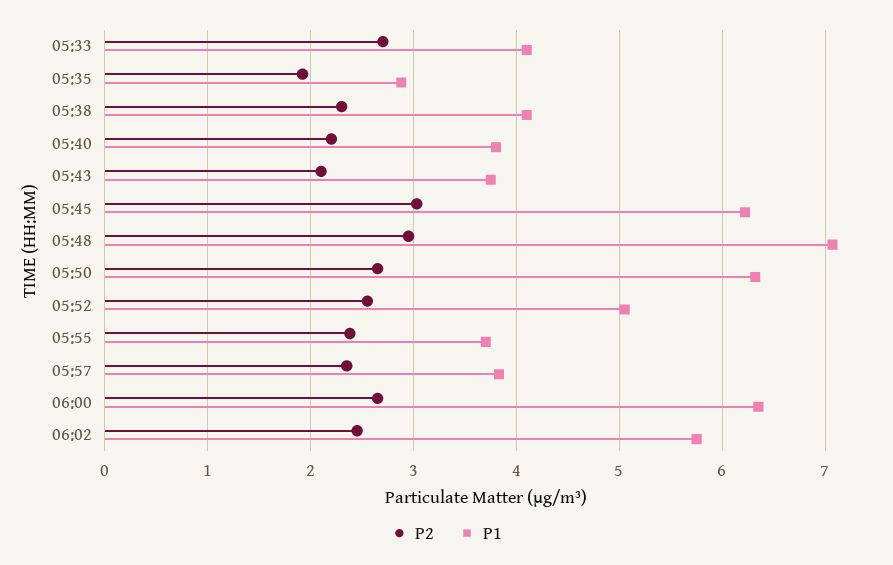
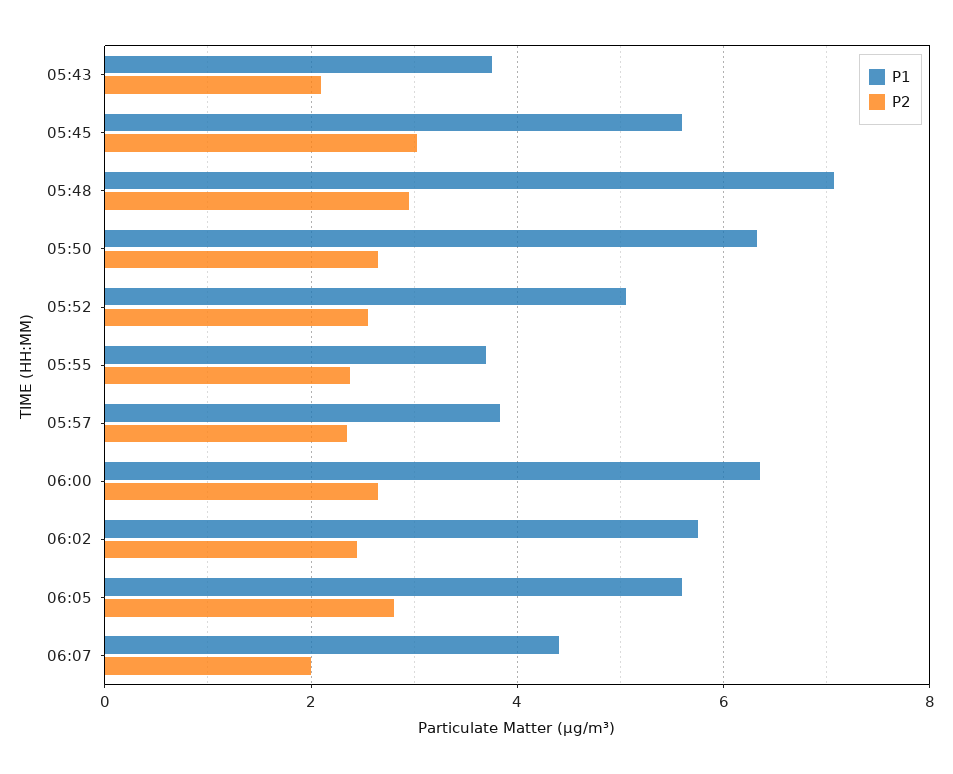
P2, 05:33: 2.7 -> none
P1, 05:33: 4.1 -> none
P2, 05:35: 1.9 -> none
P1, 05:35: 2.9 -> none
P2, 05:38: 2.3 -> none
P1, 05:38: 4.1 -> none
P2, 05:40: 2.2 -> none
P1, 05:40: 3.8 -> none
P1, 05:45: 6.2 -> 5.6
P1, 06:05: none -> 5.6
P2, 06:05: none -> 2.8
P1, 06:07: none -> 4.4
P2, 06:07: none -> 2

